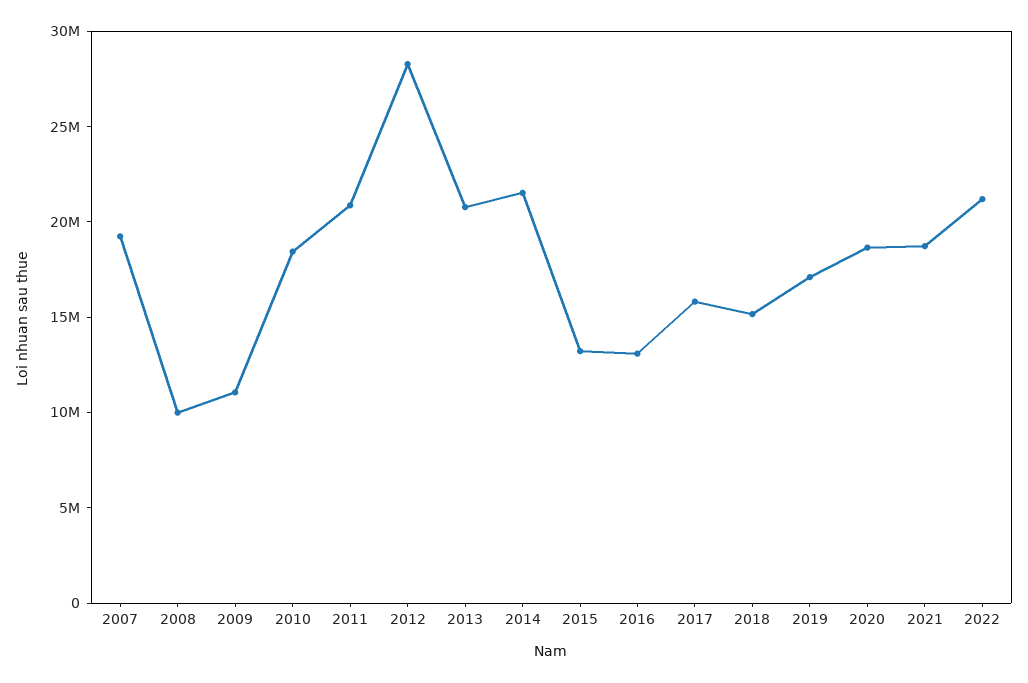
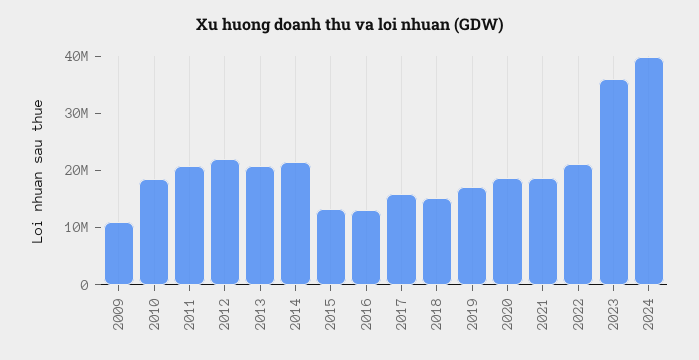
2007: 19000000 -> none
2008: 10000000 -> none
2012: 28000000 -> 22000000
2023: none -> 36000000
2024: none -> 40000000

